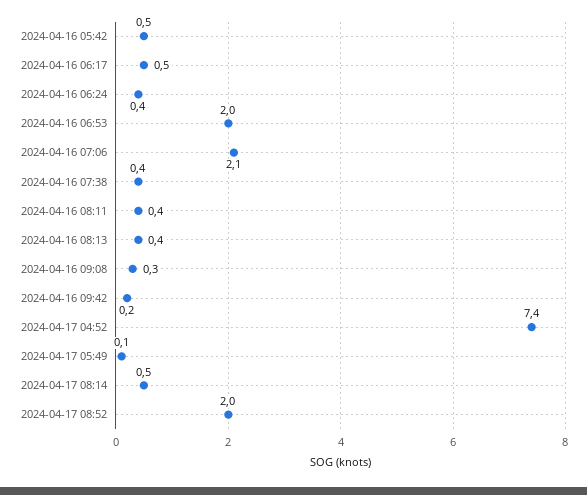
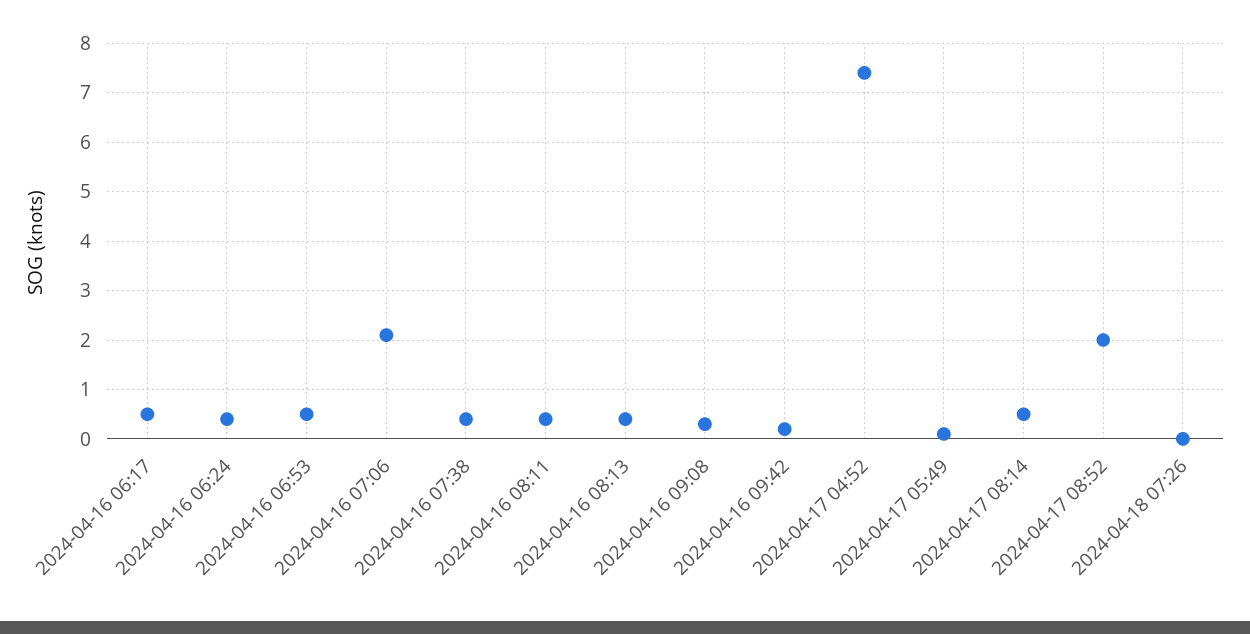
2024-04-16 05:42: 0.5 -> none
2024-04-16 06:53: 2 -> 0.5
2024-04-18 07:26: none -> 0

